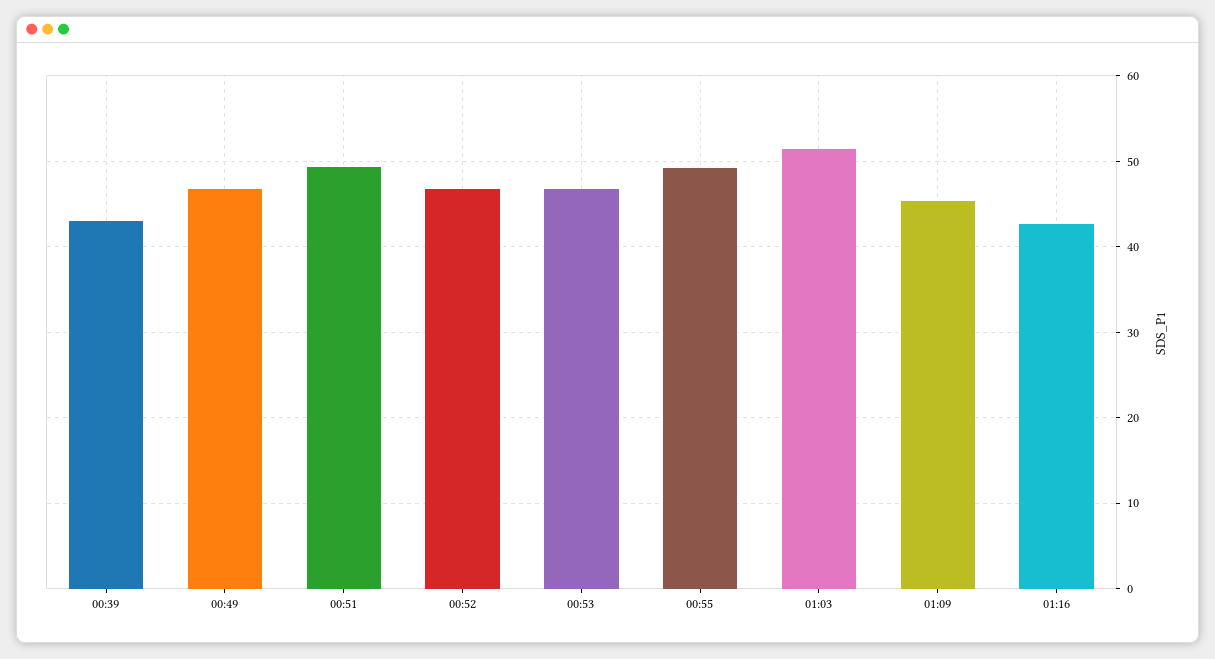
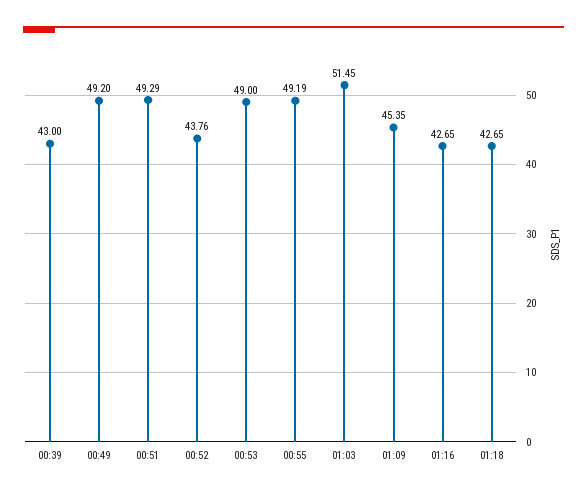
00:49: 47 -> 49.2
00:52: 47 -> 43.76
00:53: 47 -> 49
01:18: none -> 42.65

